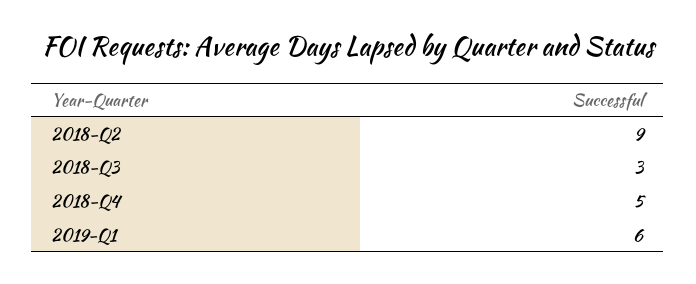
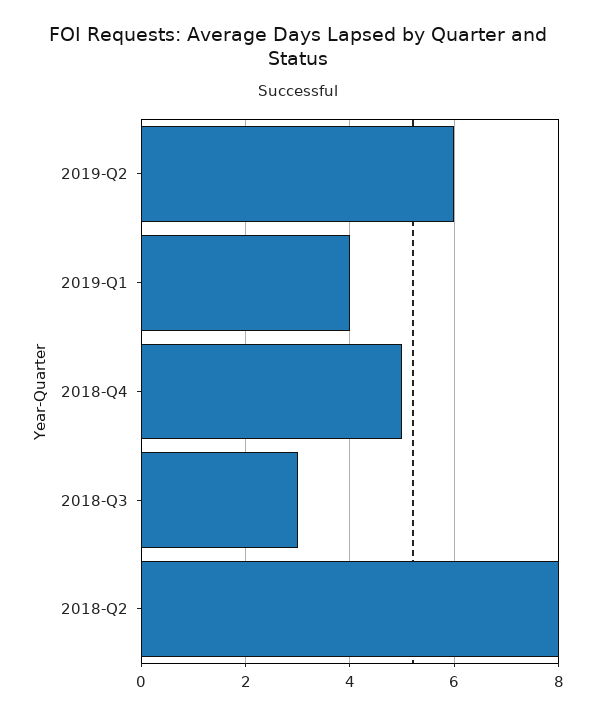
2018-Q2: 9 -> 8
2019-Q1: 6 -> 4
2019-Q2: none -> 6

